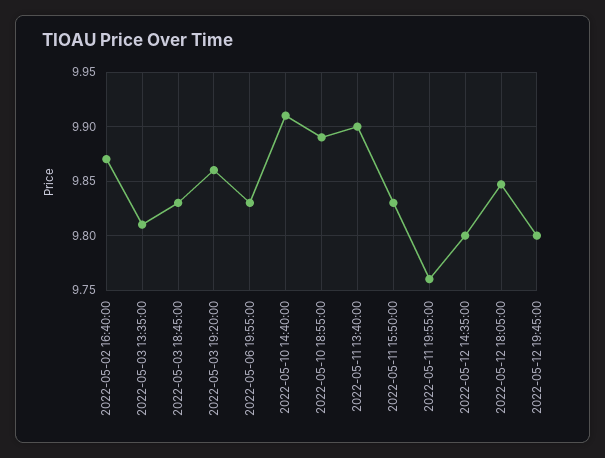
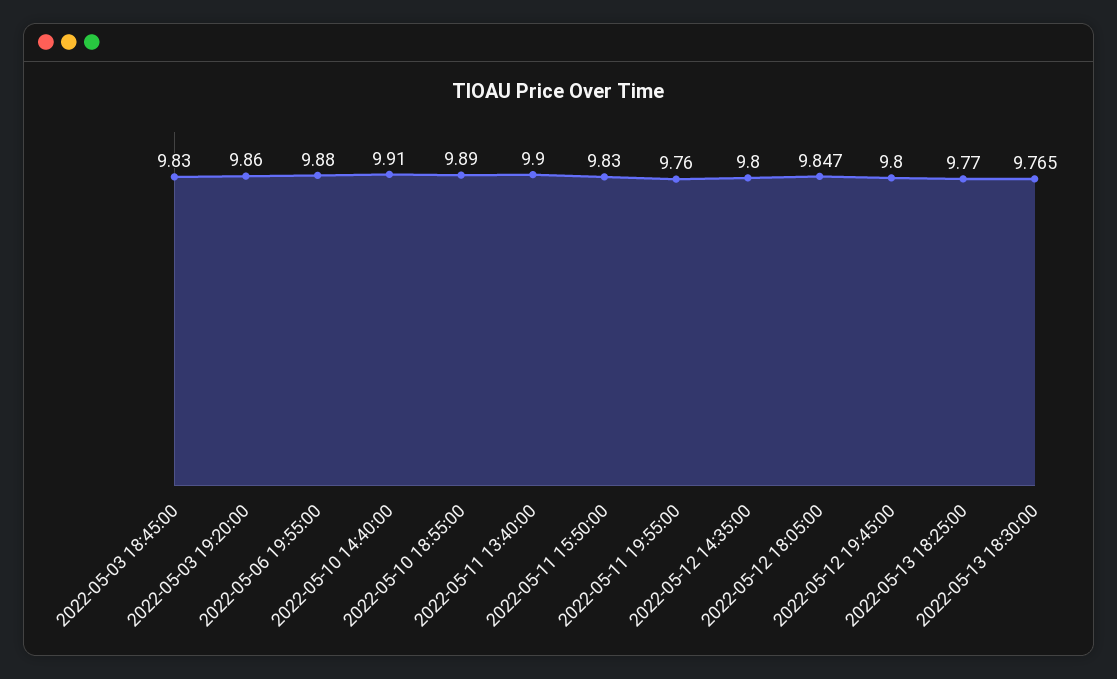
2022-05-02 16:40:00: 9.87 -> none
2022-05-03 13:35:00: 9.81 -> none
2022-05-06 19:55:00: 9.83 -> 9.88
2022-05-13 18:25:00: none -> 9.77
2022-05-13 18:30:00: none -> 9.765

